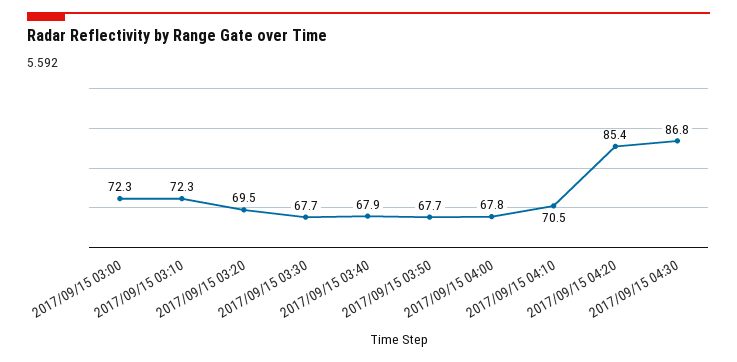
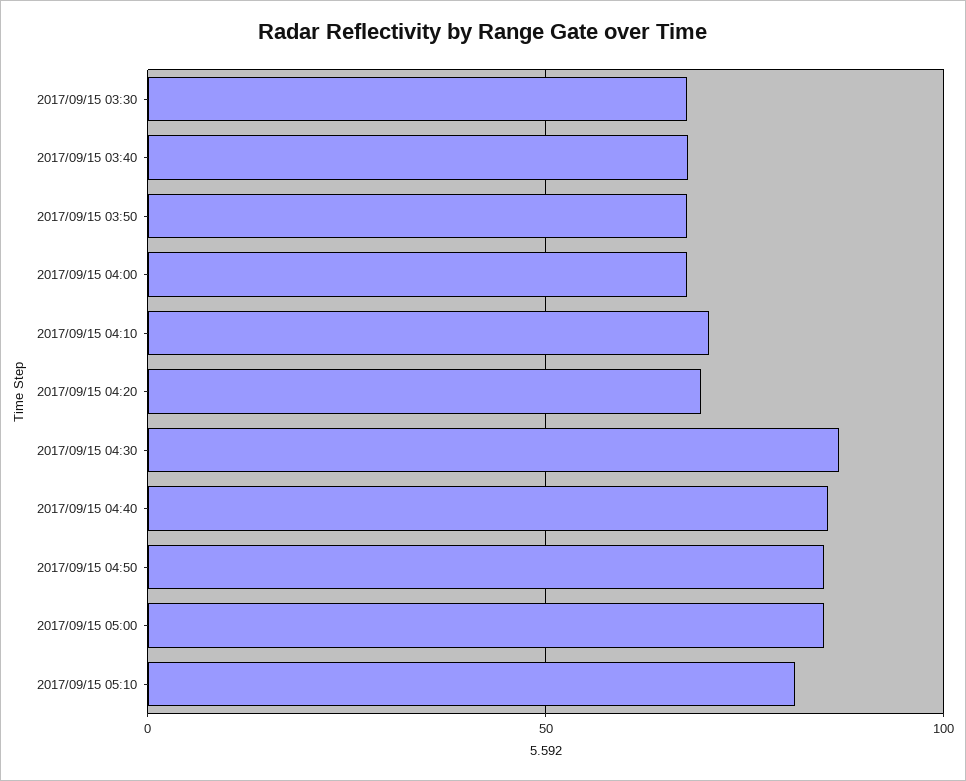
2017/09/15 03:00: 72.3 -> none
2017/09/15 03:10: 72.3 -> none
2017/09/15 03:20: 69.5 -> none
2017/09/15 04:20: 85.4 -> 70
2017/09/15 04:40: none -> 85
2017/09/15 04:50: none -> 85
2017/09/15 05:00: none -> 85
2017/09/15 05:10: none -> 80

